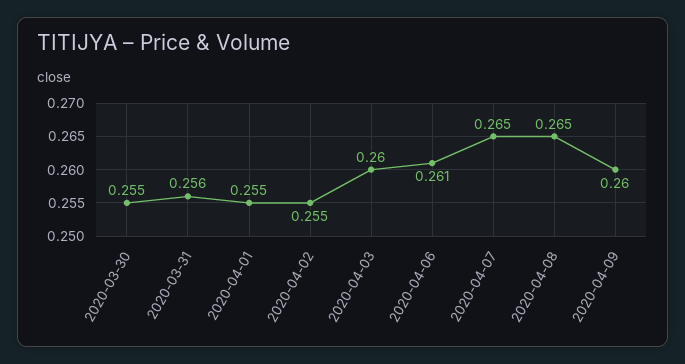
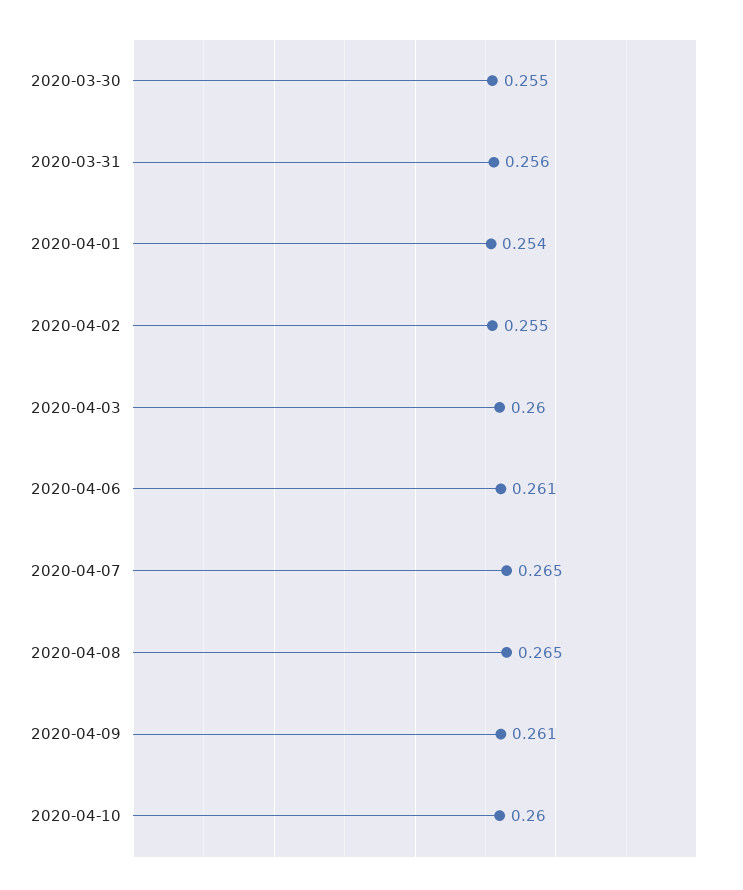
2020-04-01: 0.255 -> 0.254
2020-04-09: 0.26 -> 0.261
2020-04-10: none -> 0.26

